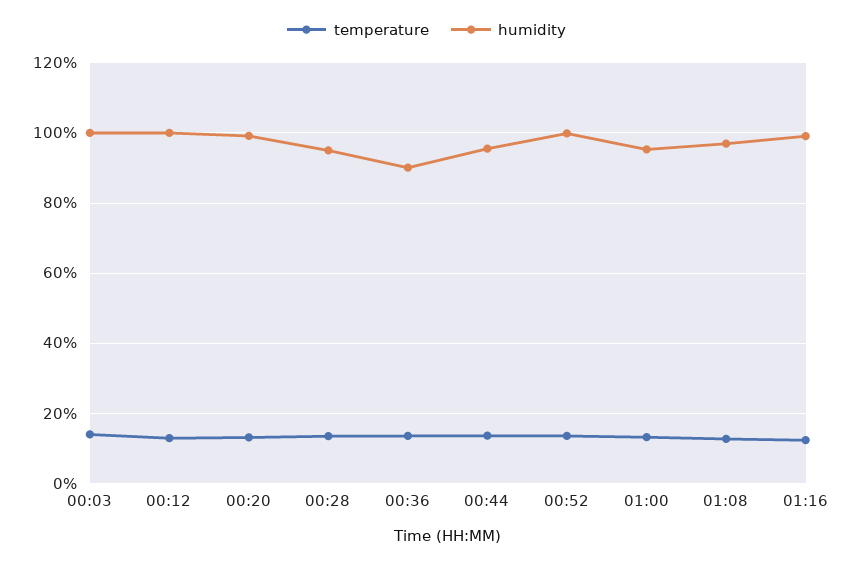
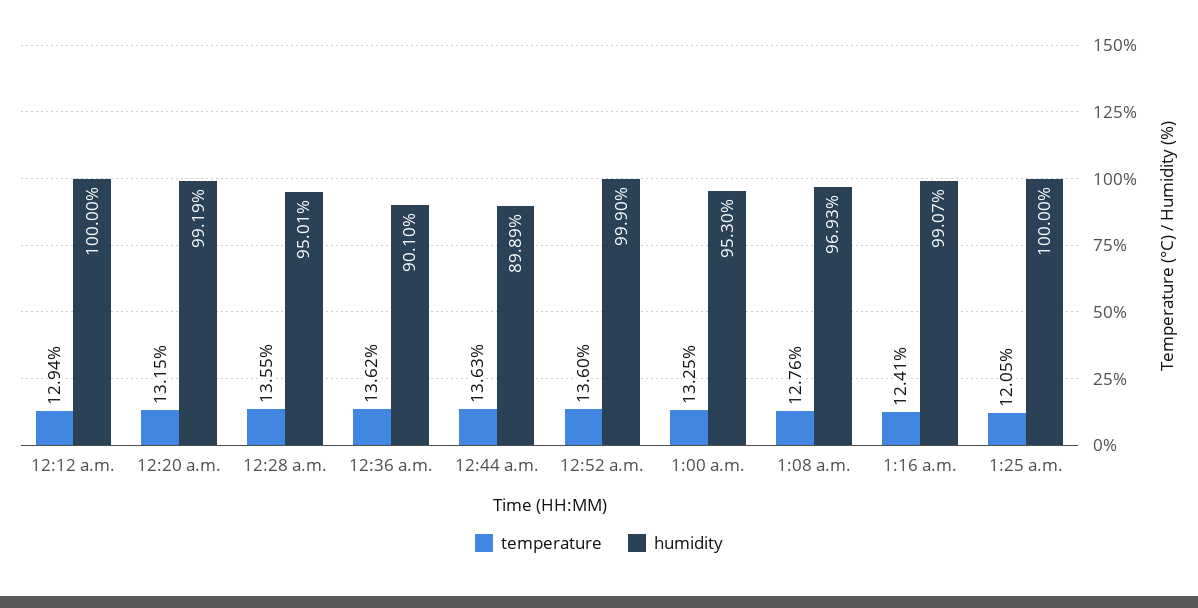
temperature, 00:03: 14 -> none
humidity, 00:03: 100 -> none
humidity, 00:44: 96 -> 89.89
temperature, 1:25 a.m.: none -> 12.05
humidity, 1:25 a.m.: none -> 100

